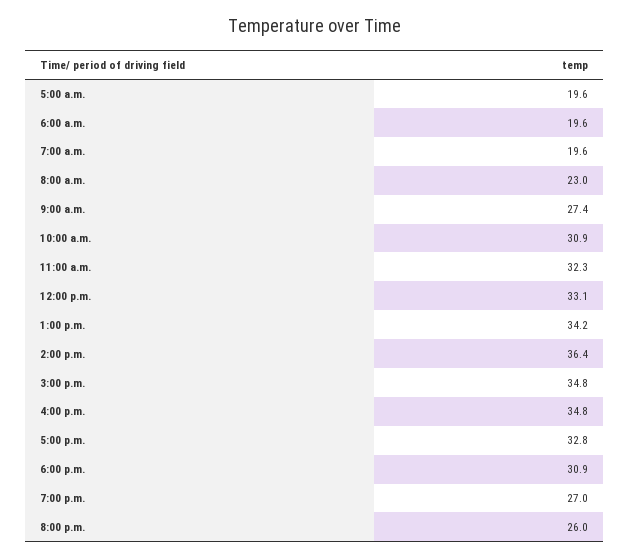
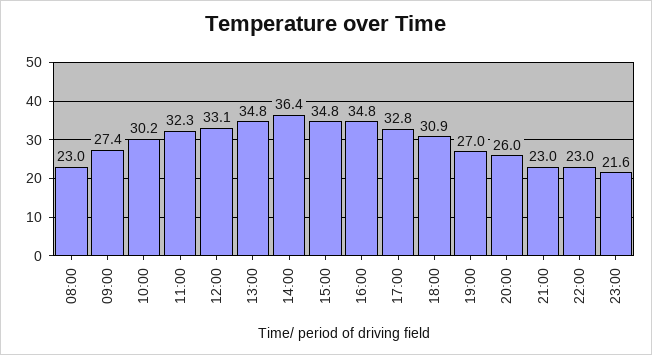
5:00 a.m.: 19.6 -> none
6:00 a.m.: 19.6 -> none
7:00 a.m.: 19.6 -> none
10:00 a.m.: 30.9 -> 30.2
1:00 p.m.: 34.2 -> 34.8
21:00: none -> 23
22:00: none -> 23
23:00: none -> 21.6

